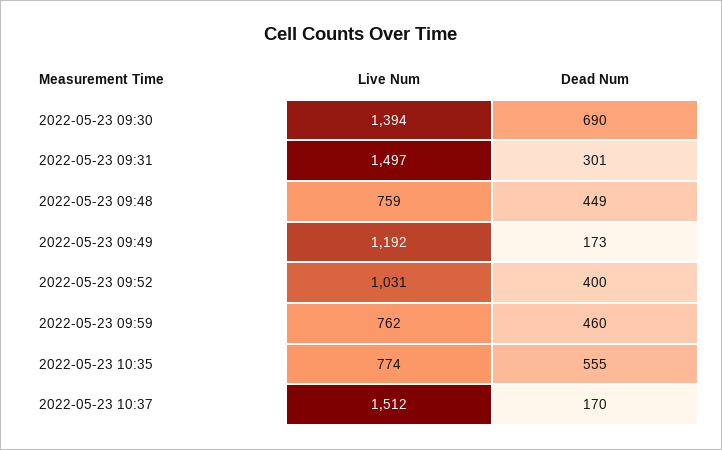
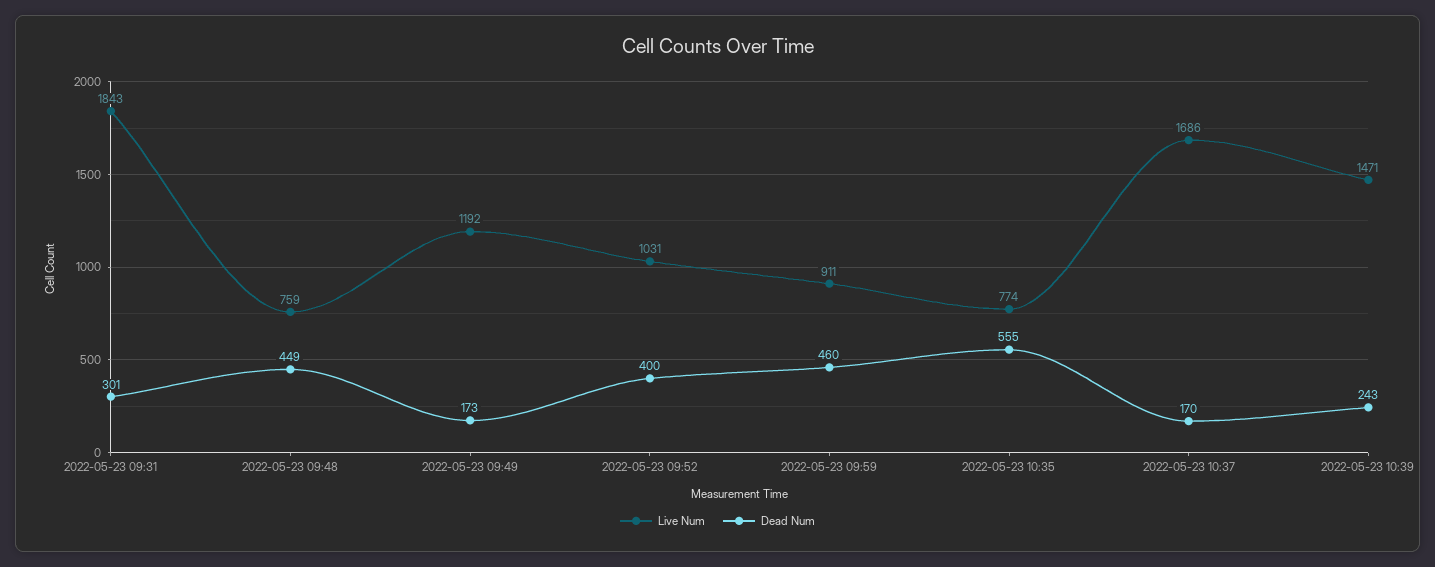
Live Num, 2022-05-23 09:30: 1394 -> none
Dead Num, 2022-05-23 09:30: 690 -> none
Live Num, 2022-05-23 09:31: 1497 -> 1843
Live Num, 2022-05-23 09:59: 762 -> 911
Live Num, 2022-05-23 10:37: 1512 -> 1686
Live Num, 2022-05-23 10:39: none -> 1471
Dead Num, 2022-05-23 10:39: none -> 243

